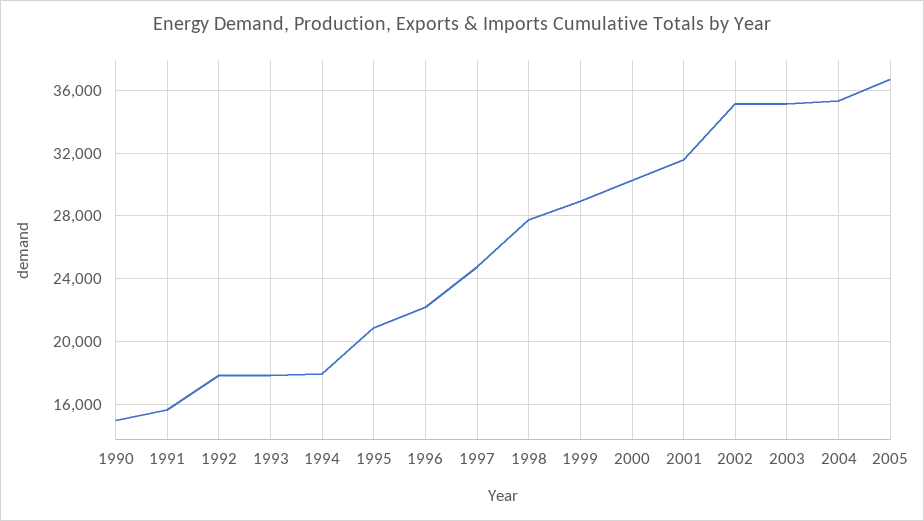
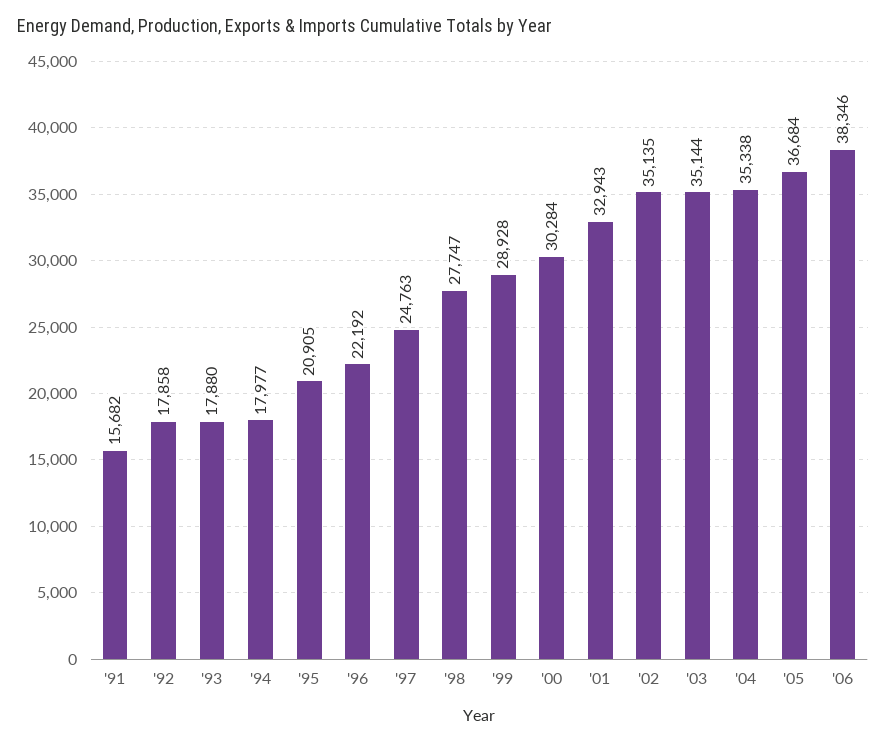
1990: 15000 -> none
2001: 31500 -> 32943
'06: none -> 38346

